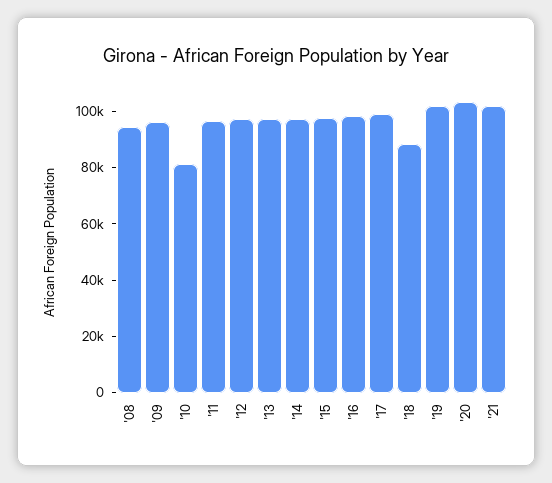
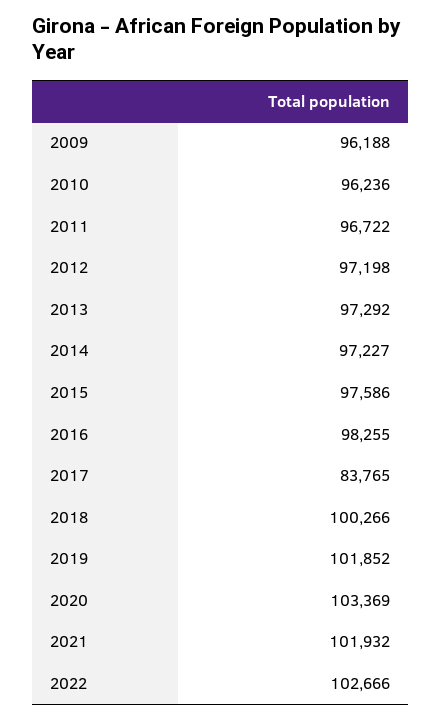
'08: 95000 -> none
'10: 80000 -> 96236
'17: 100000 -> 83765
'18: 90000 -> 100266
2022: none -> 102666

